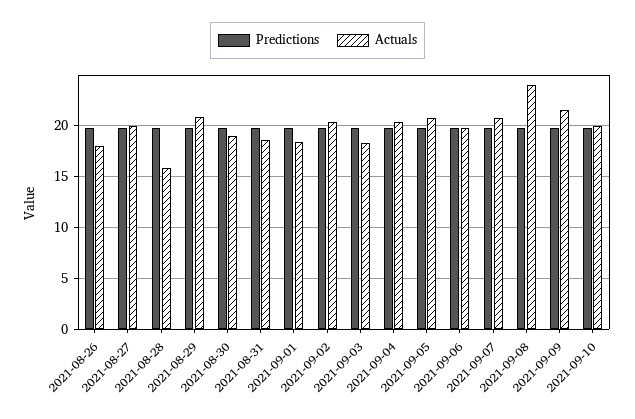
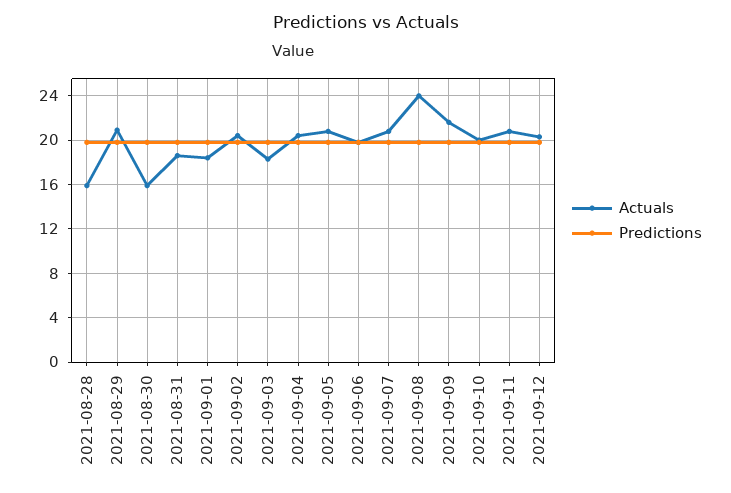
Predictions, 2021-08-26: 20 -> none
Actuals, 2021-08-26: 18 -> none
Predictions, 2021-08-27: 20 -> none
Actuals, 2021-08-27: 20 -> none
Actuals, 2021-08-30: 19 -> 16
Actuals, 2021-09-11: none -> 21
Predictions, 2021-09-11: none -> 20
Actuals, 2021-09-12: none -> 20
Predictions, 2021-09-12: none -> 20

